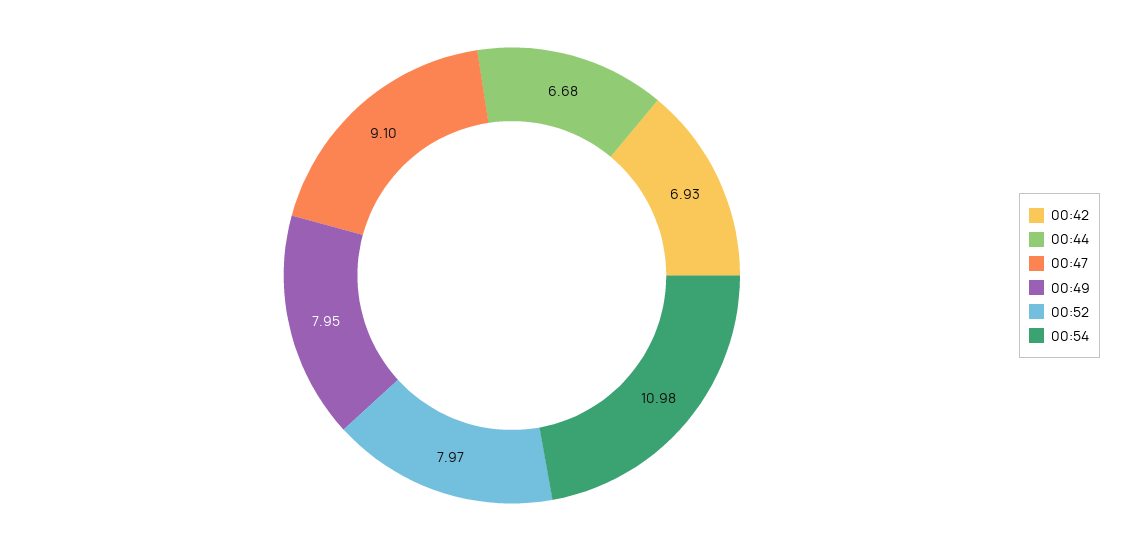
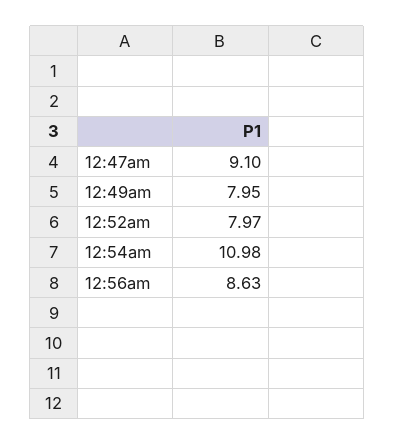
00:42: 6.93 -> none
00:44: 6.68 -> none
12:56am: none -> 8.63

